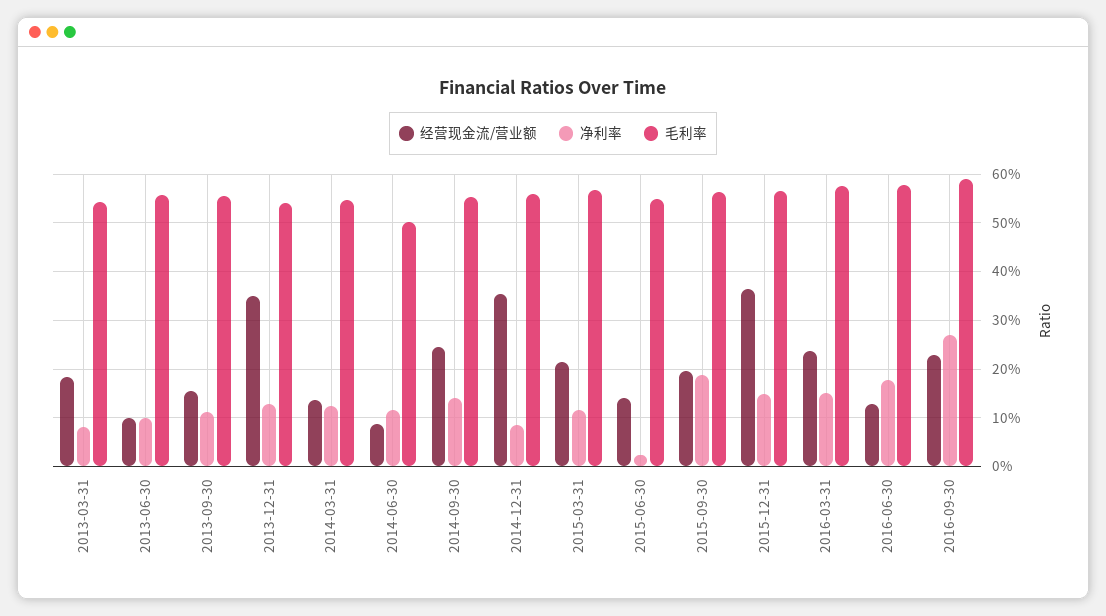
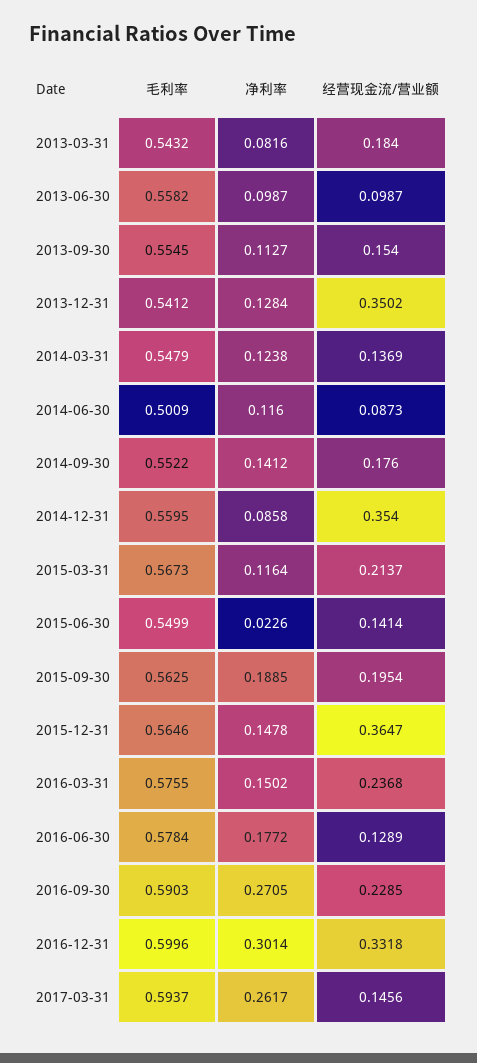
经营现金流/营业额, 2014-09-30: 0.24 -> 0.176
毛利率, 2016-12-31: none -> 0.5996
净利率, 2016-12-31: none -> 0.3014
经营现金流/营业额, 2016-12-31: none -> 0.3318
毛利率, 2017-03-31: none -> 0.5937
净利率, 2017-03-31: none -> 0.2617
经营现金流/营业额, 2017-03-31: none -> 0.1456

